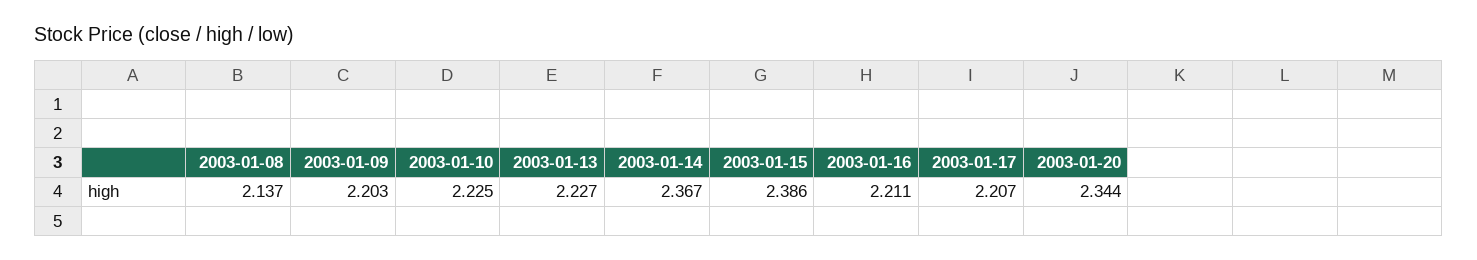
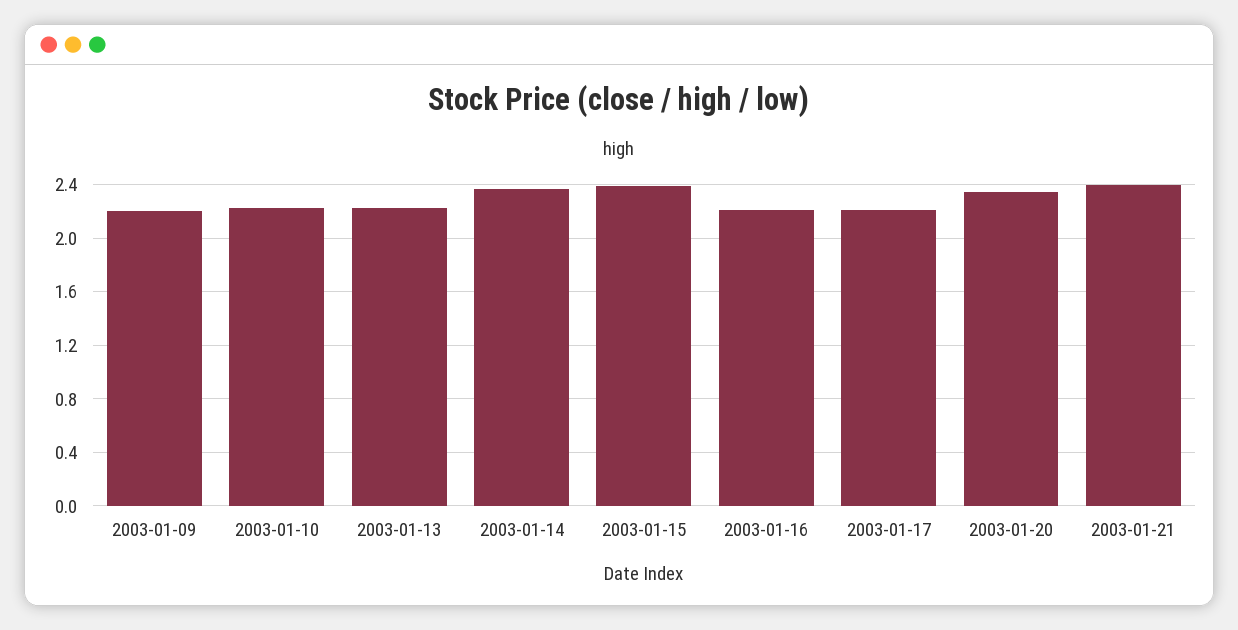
2003-01-08: 2.137 -> none
2003-01-21: none -> 2.4

